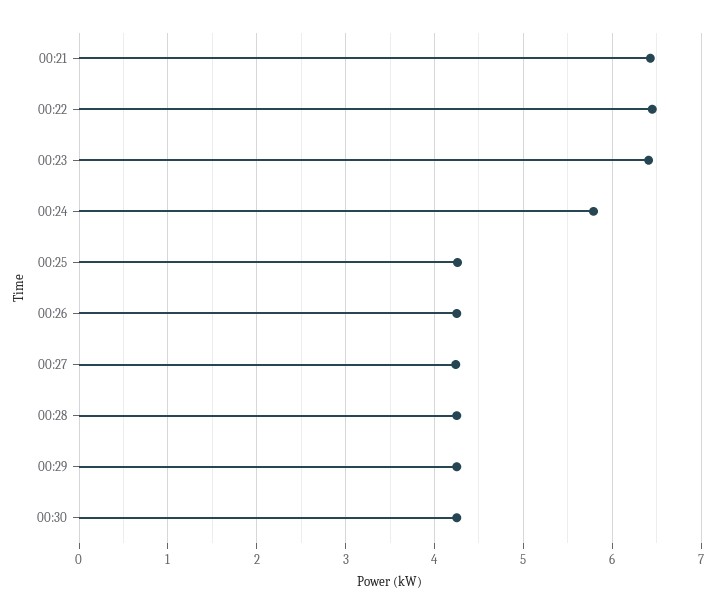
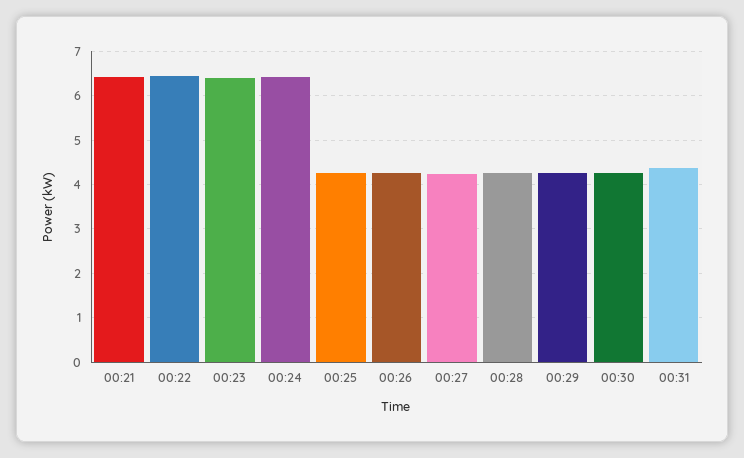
00:24: 5.8 -> 6.4
00:31: none -> 4.4

